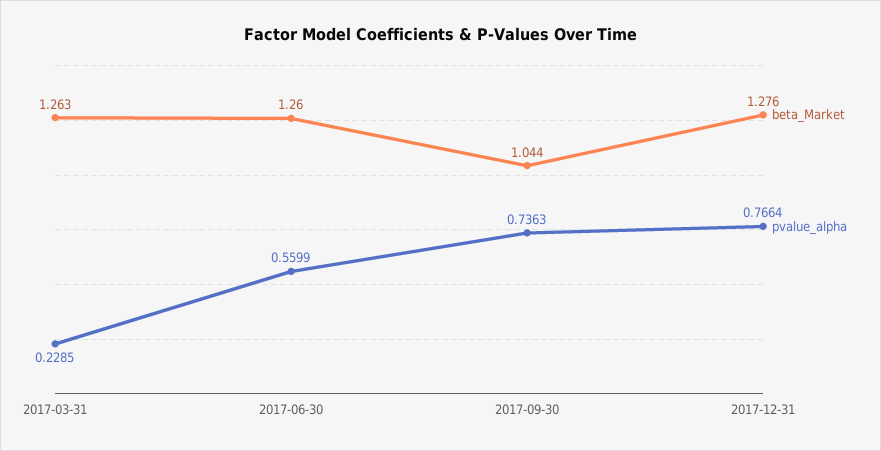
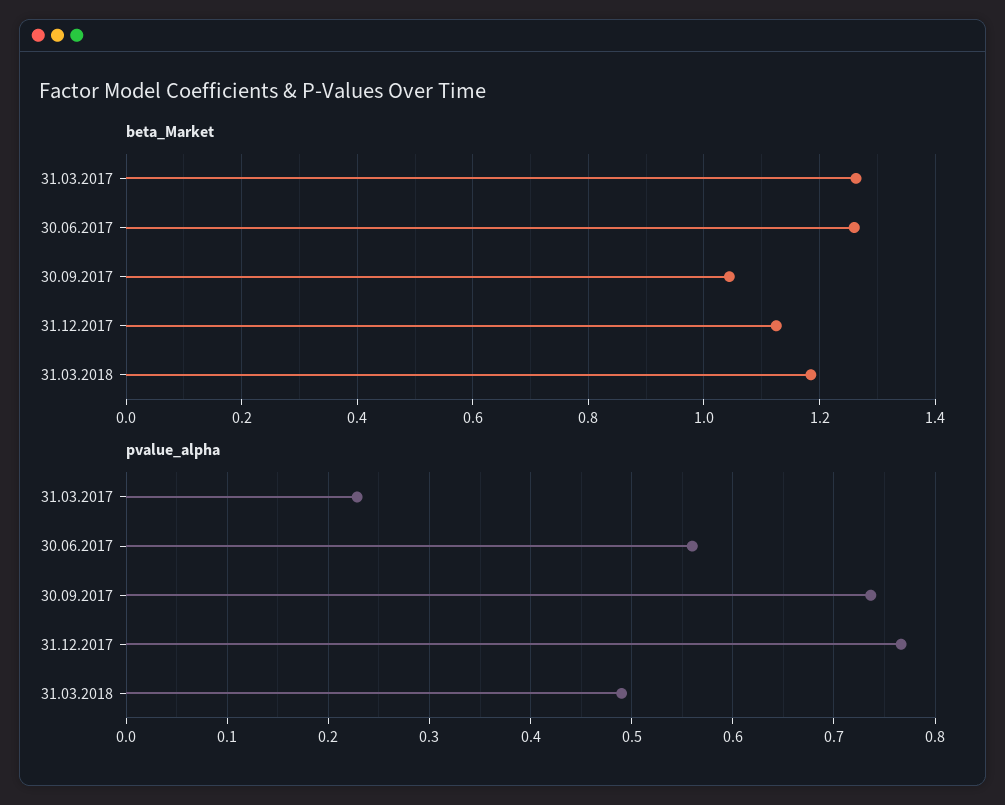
beta_Market, 2017-12-31: 1.276 -> 1.12
beta_Market, 31.03.2018: none -> 1.18
pvalue_alpha, 31.03.2018: none -> 0.49

